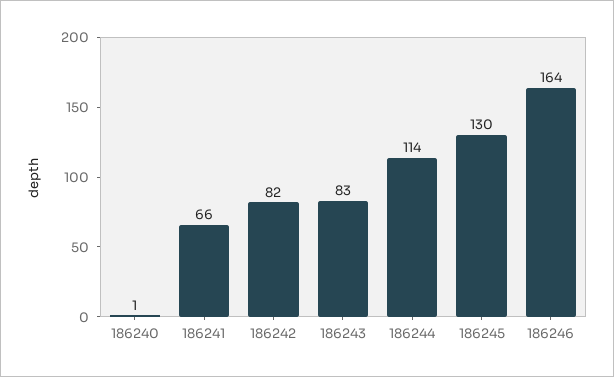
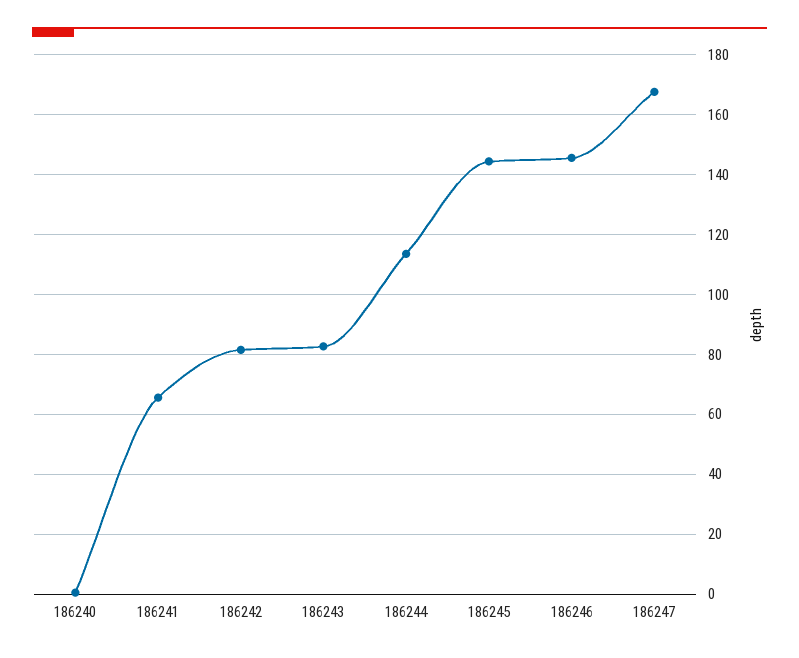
186245: 130 -> 145
186246: 164 -> 145
186247: none -> 167.5

